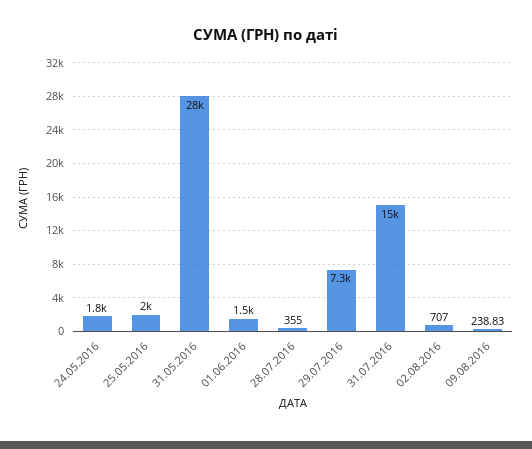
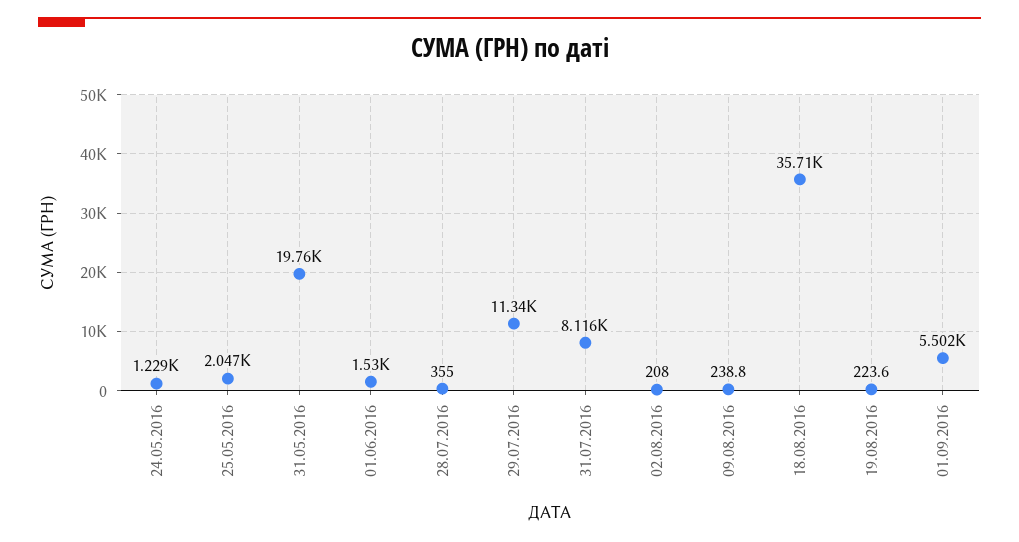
24.05.2016: 1800 -> 1229
31.05.2016: 28000 -> 19760
29.07.2016: 7300 -> 11340
31.07.2016: 15000 -> 8116
02.08.2016: 707 -> 208
18.08.2016: none -> 35710
19.08.2016: none -> 223.6
01.09.2016: none -> 5502

